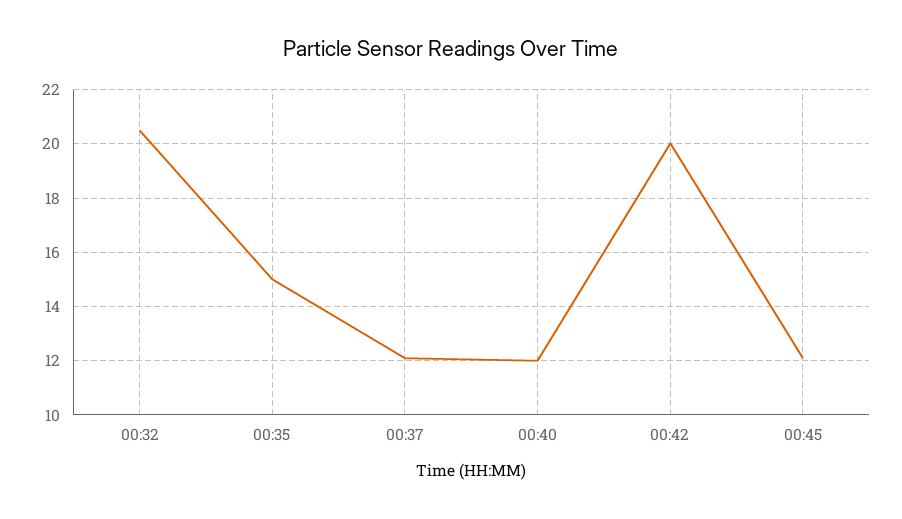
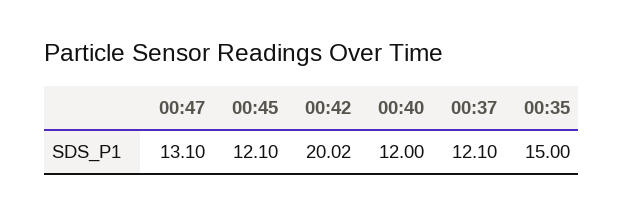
00:32: 20.5 -> none
00:47: none -> 13.1

